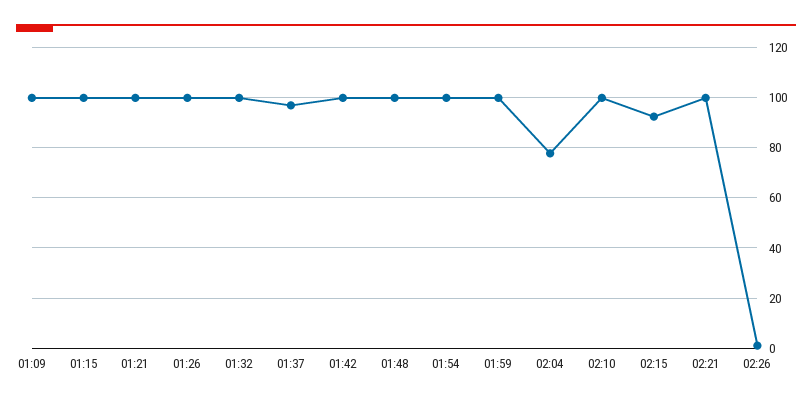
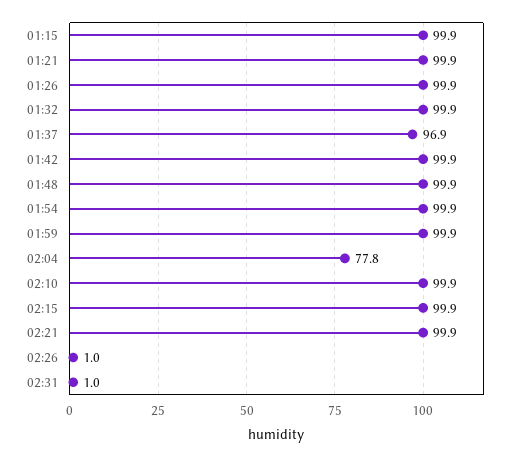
01:09: 100 -> none
02:15: 92.5 -> 99.9
02:31: none -> 1

